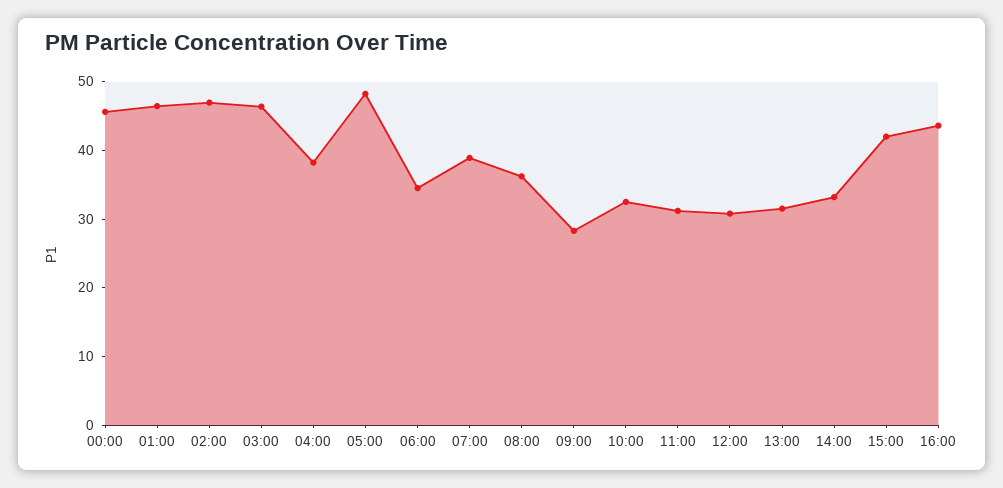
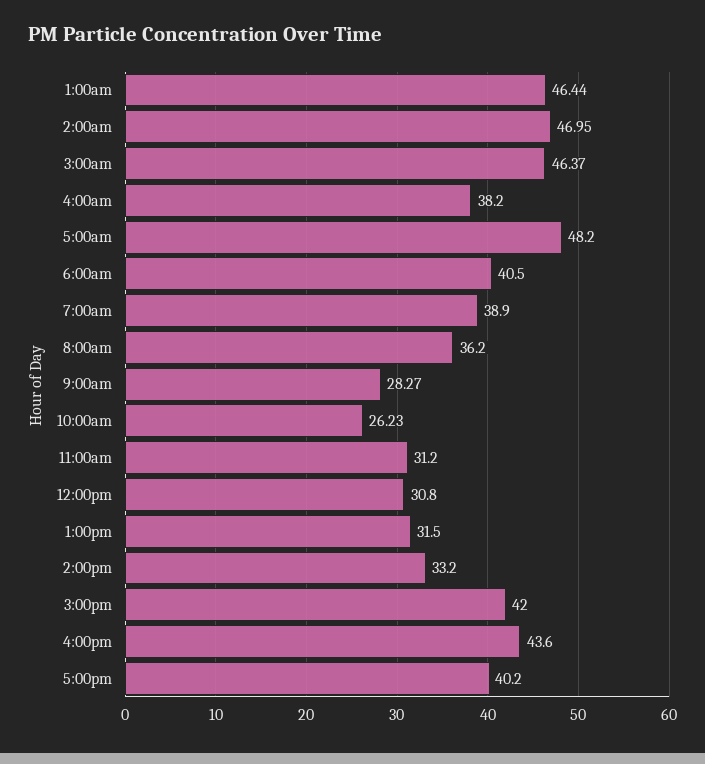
00:00: 46 -> none
06:00: 34 -> 40.5
10:00: 32 -> 26.23
5:00pm: none -> 40.2

